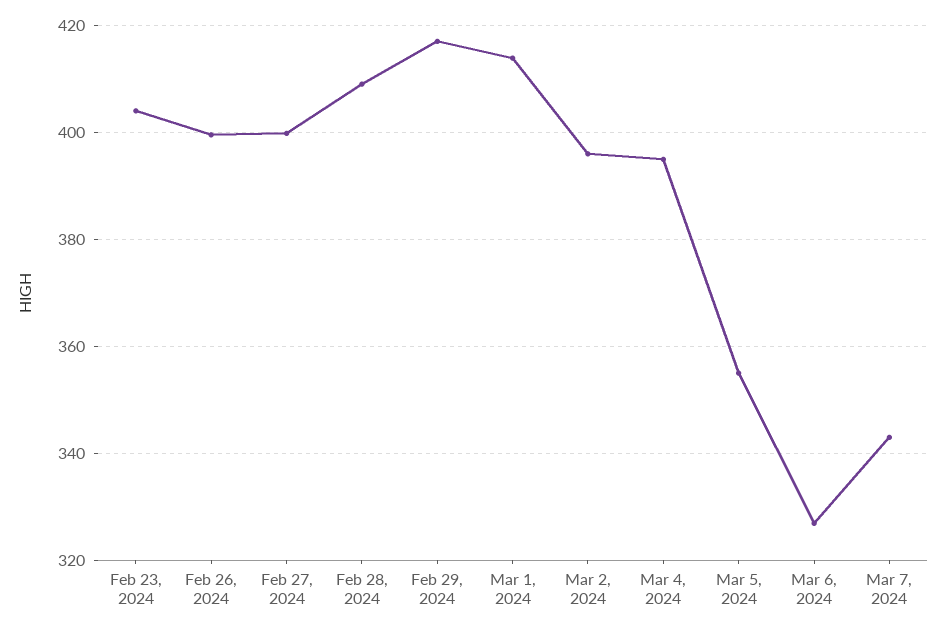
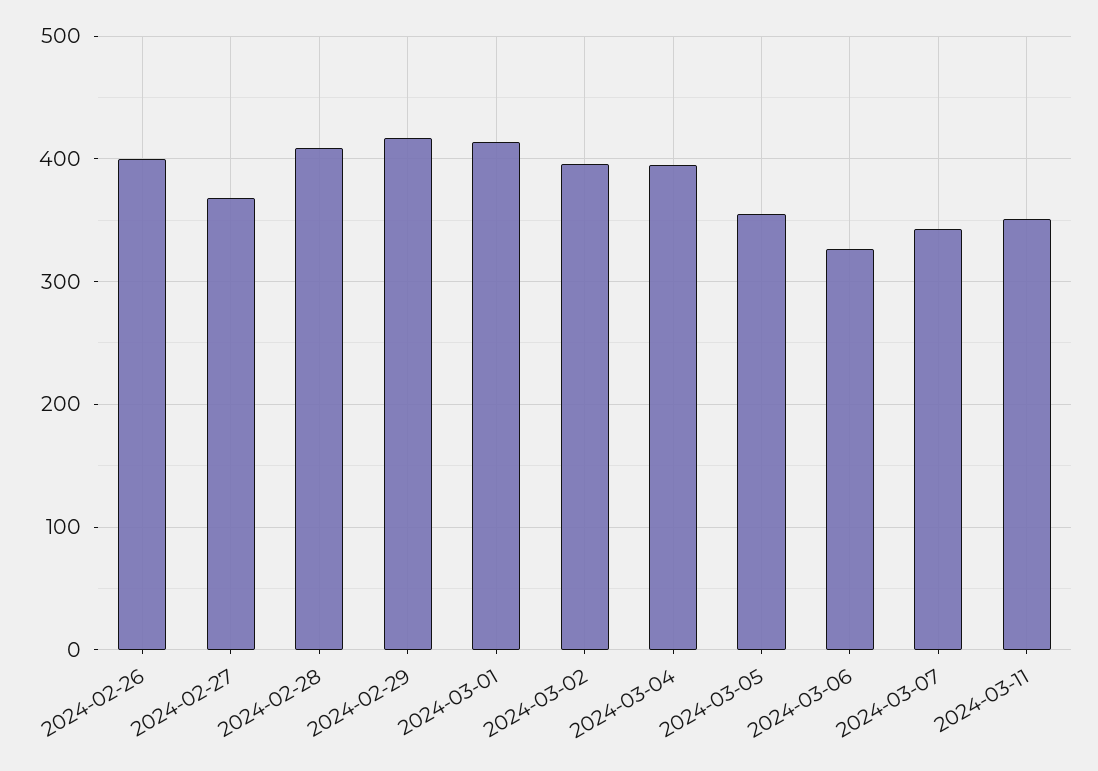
Feb 23, 2024: 404 -> none
Feb 27, 2024: 400 -> 370
2024-03-11: none -> 350

